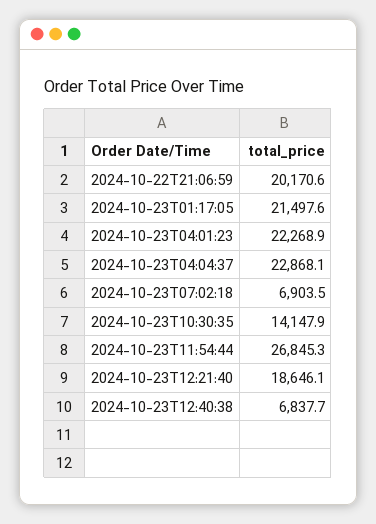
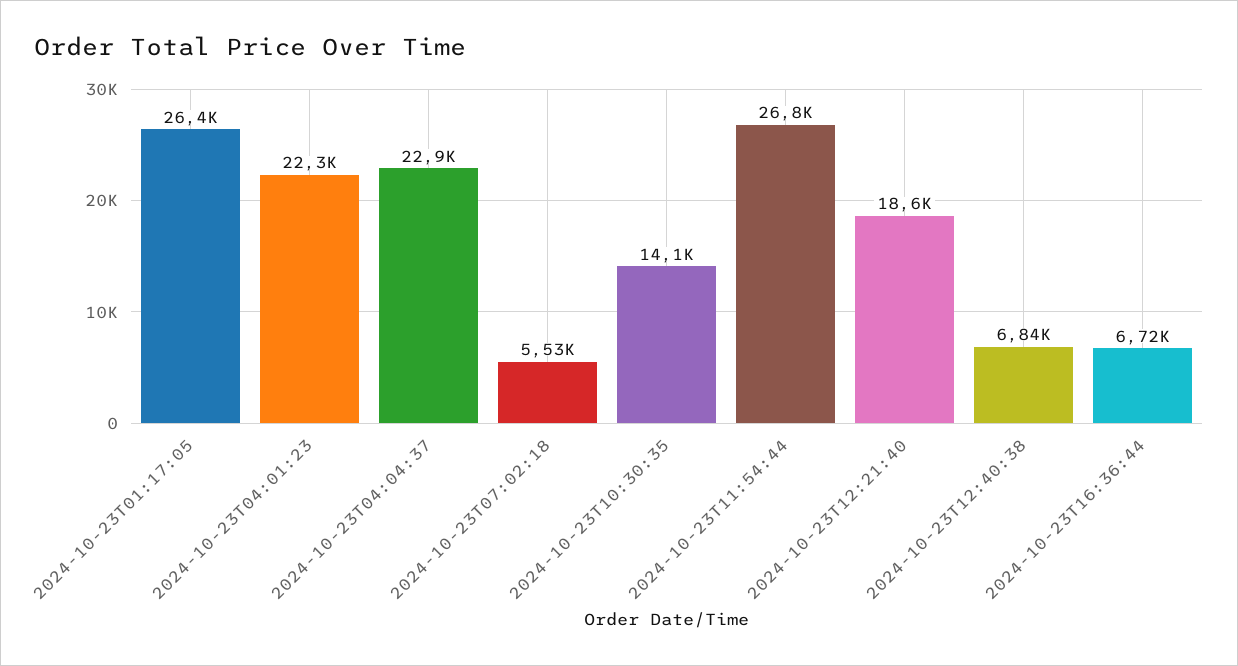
2024-10-22T21:06:59: 20170.6 -> none
2024-10-23T01:17:05: 21497.6 -> 26400
2024-10-23T07:02:18: 6903.5 -> 5530
2024-10-23T16:36:44: none -> 6720

